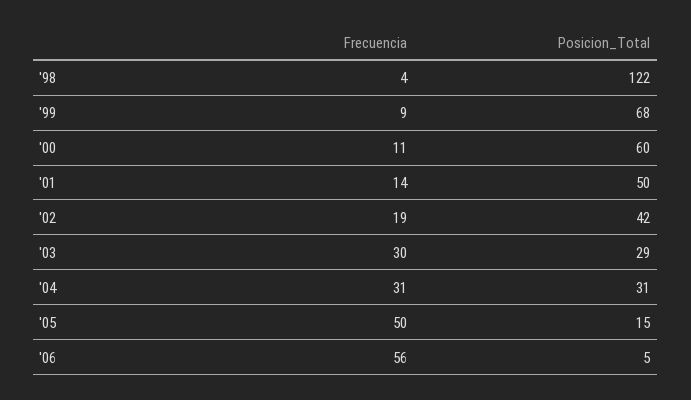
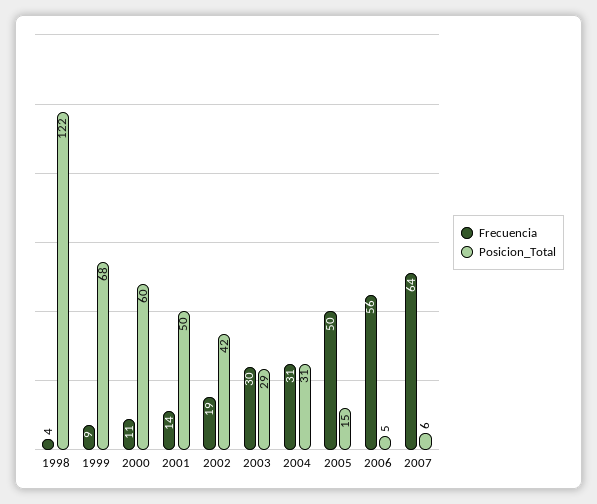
Frecuencia, 2007: none -> 64
Posicion_Total, 2007: none -> 6

